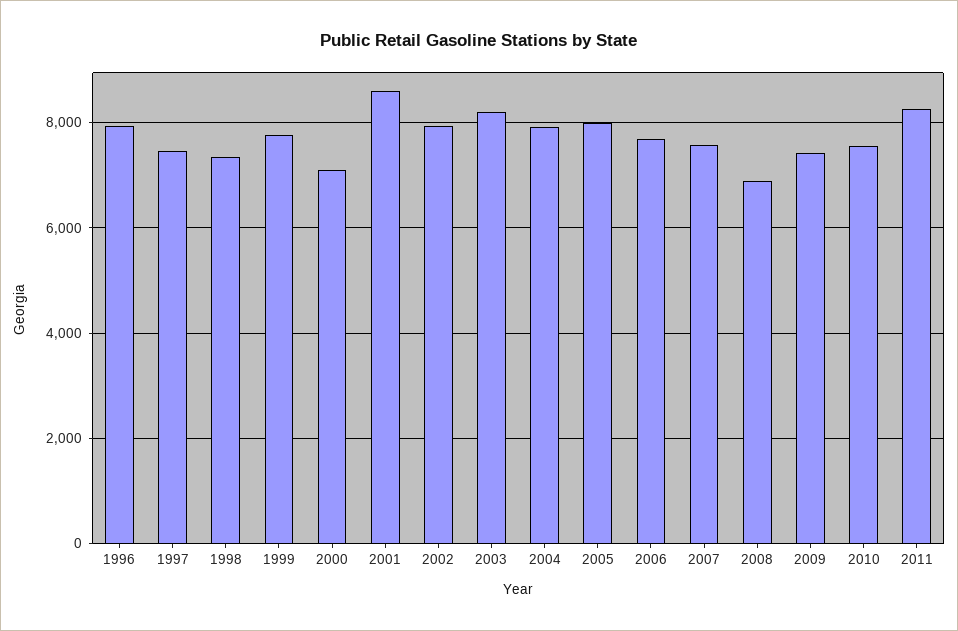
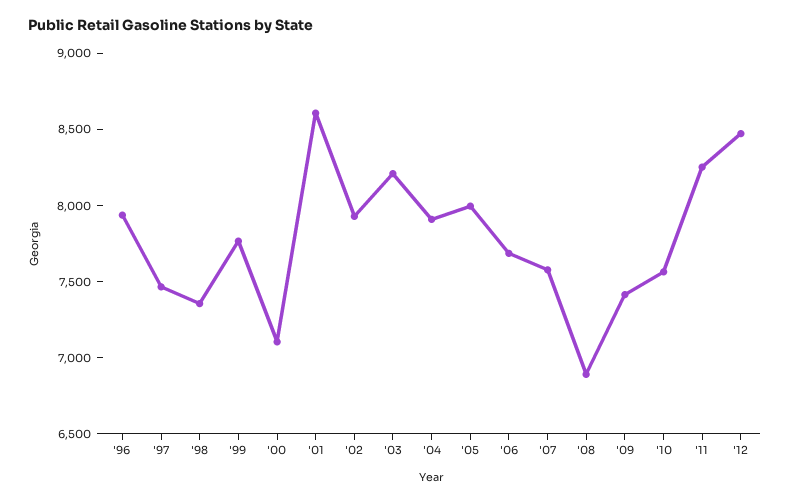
'12: none -> 8500

